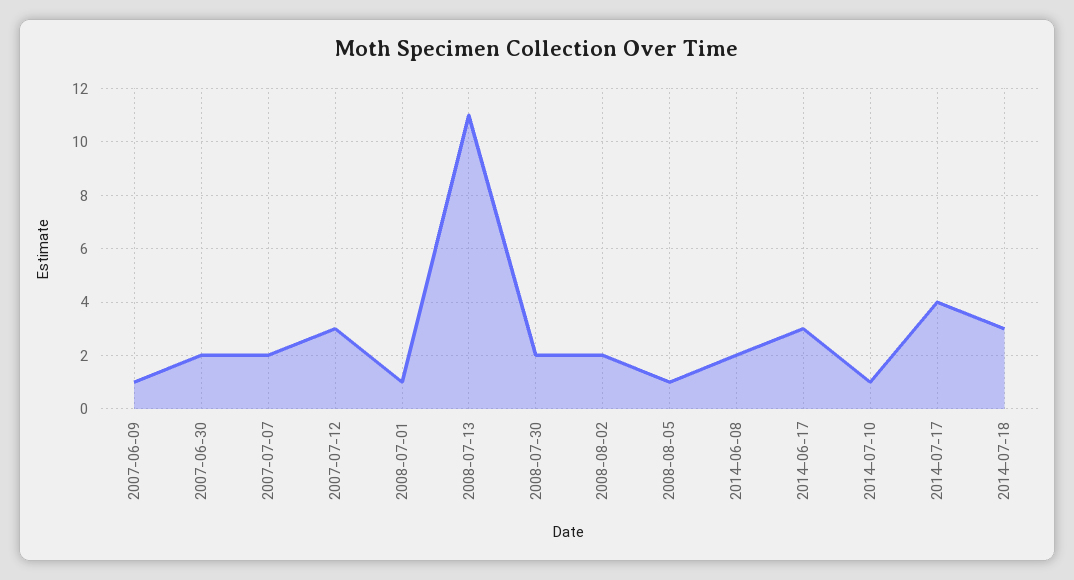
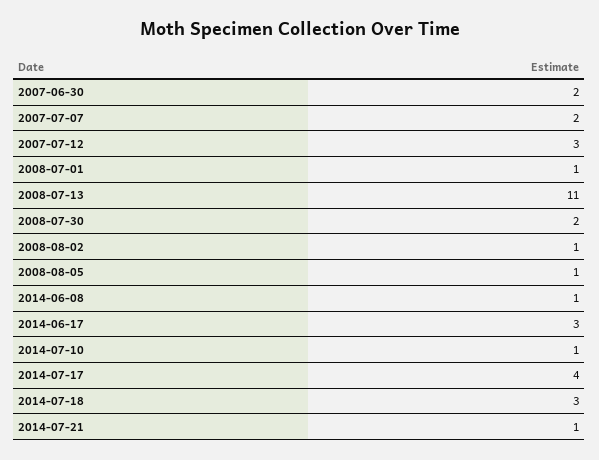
2007-06-09: 1 -> none
2008-08-02: 2 -> 1
2014-06-08: 2 -> 1
2014-07-21: none -> 1

